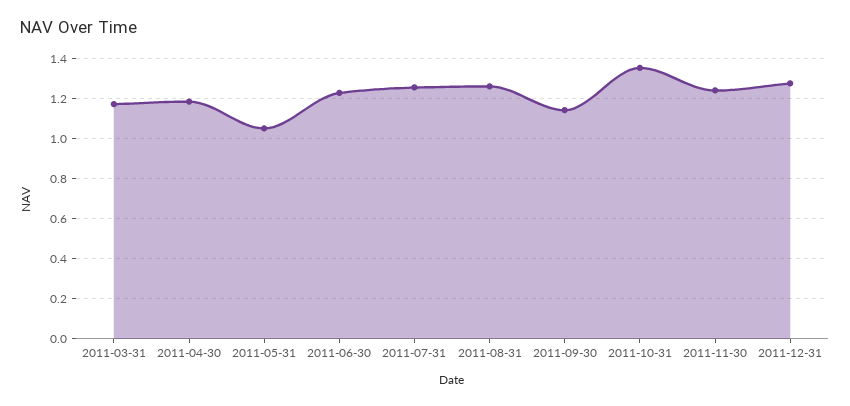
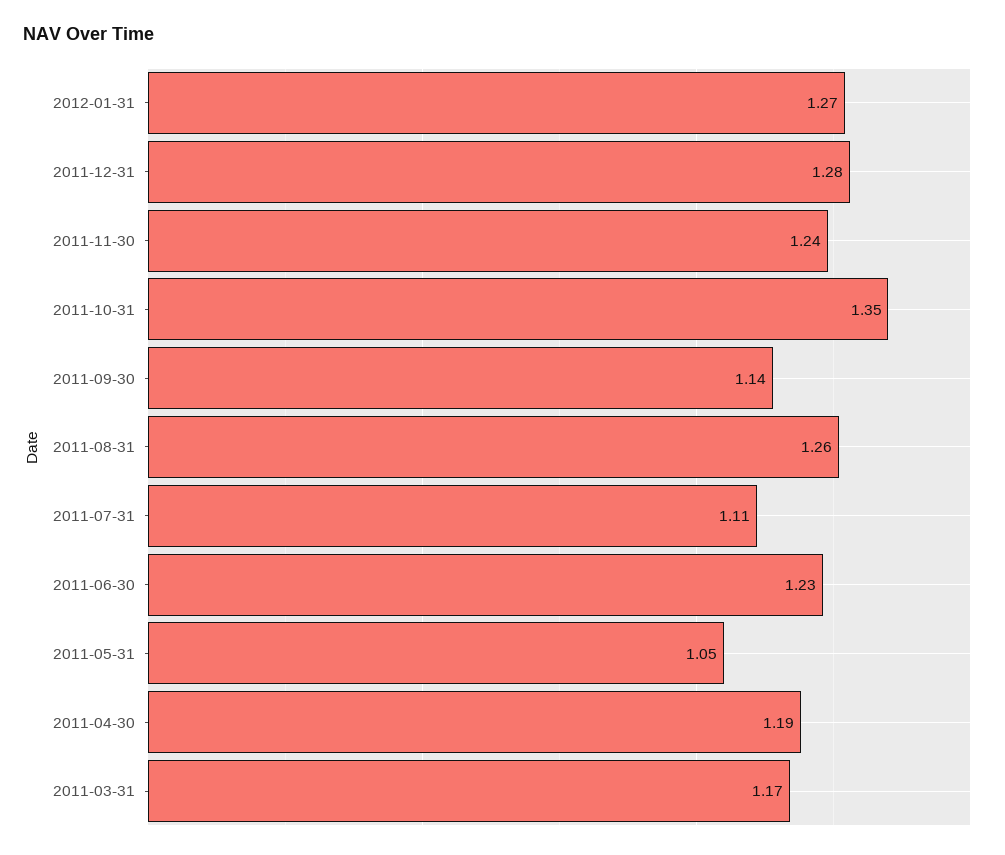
2011-07-31: 1.25 -> 1.11
2012-01-31: none -> 1.27

